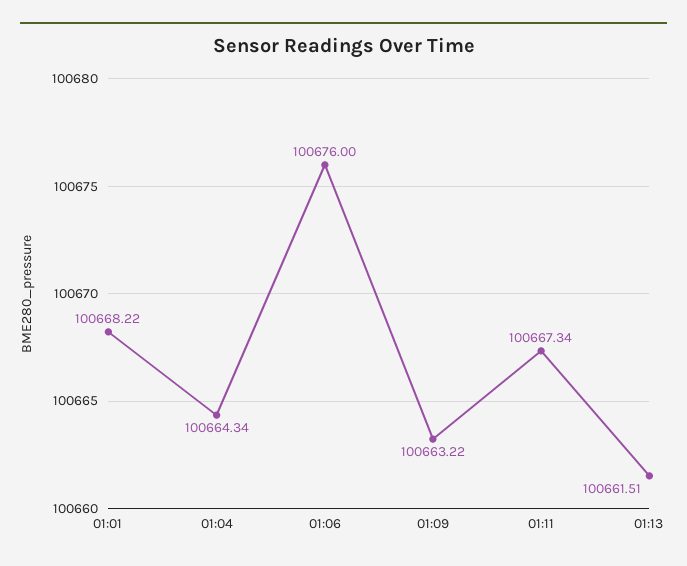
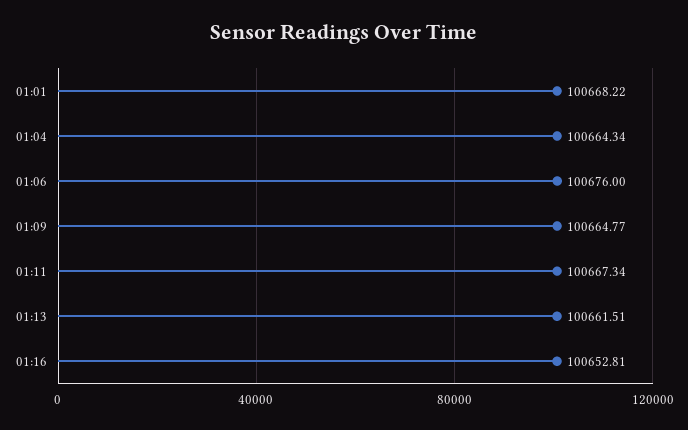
01:09: 100663.22 -> 100664.77
01:16: none -> 100652.81

